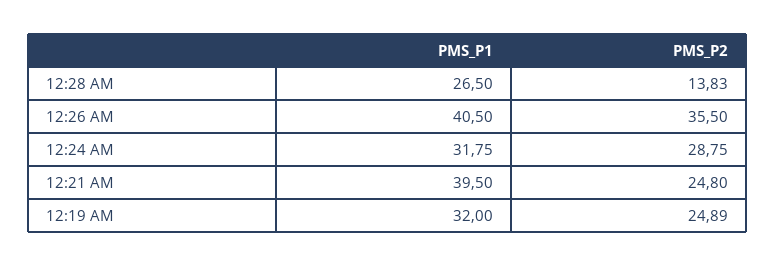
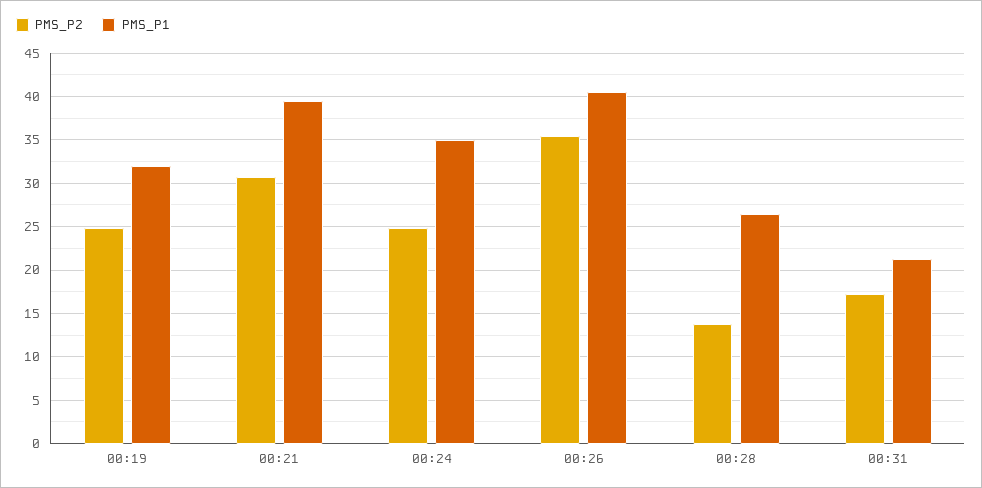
PMS_P1, 12:24 AM: 31.75 -> 35
PMS_P2, 12:24 AM: 28.75 -> 25
PMS_P2, 12:21 AM: 24.8 -> 31
PMS_P2, 00:31: none -> 17
PMS_P1, 00:31: none -> 21

